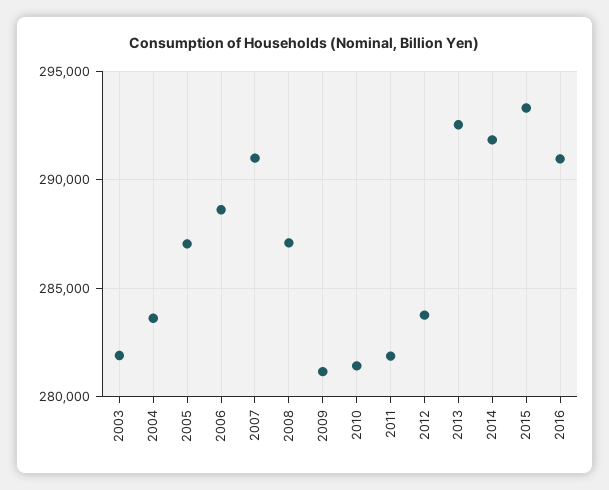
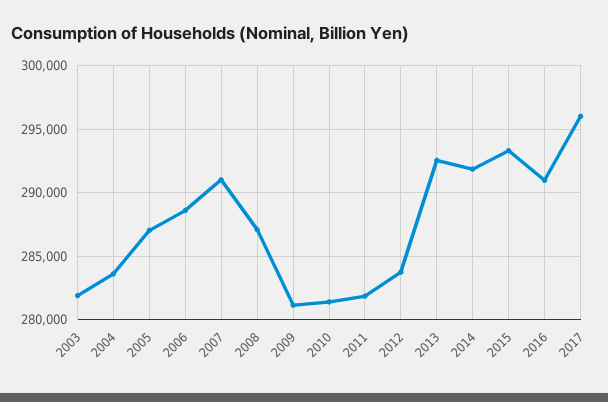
2017: none -> 296000

